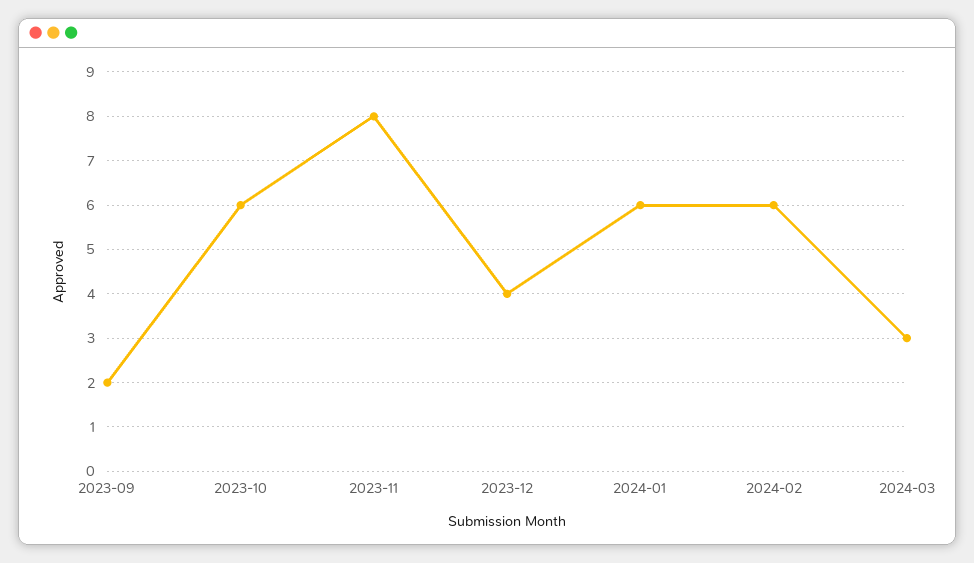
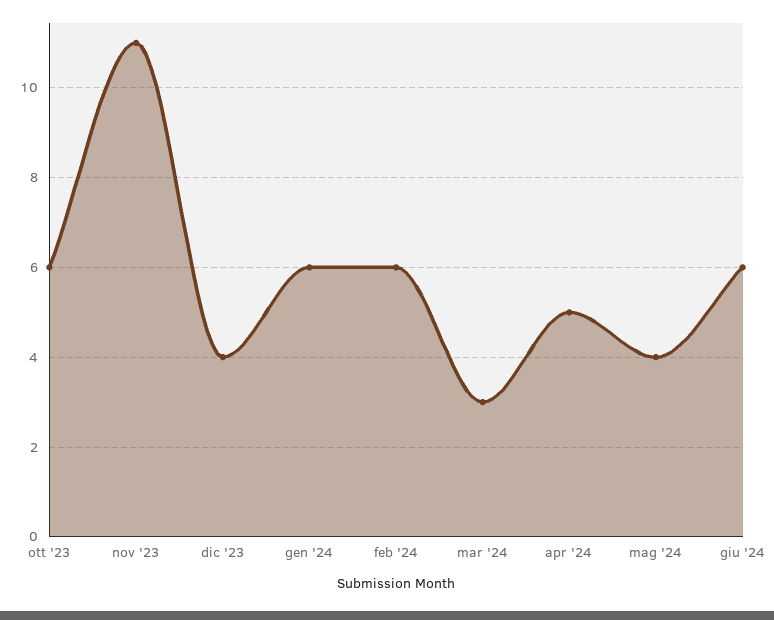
2023-09: 2 -> none
2023-11: 8 -> 11
apr '24: none -> 5
mag '24: none -> 4
giu '24: none -> 6

